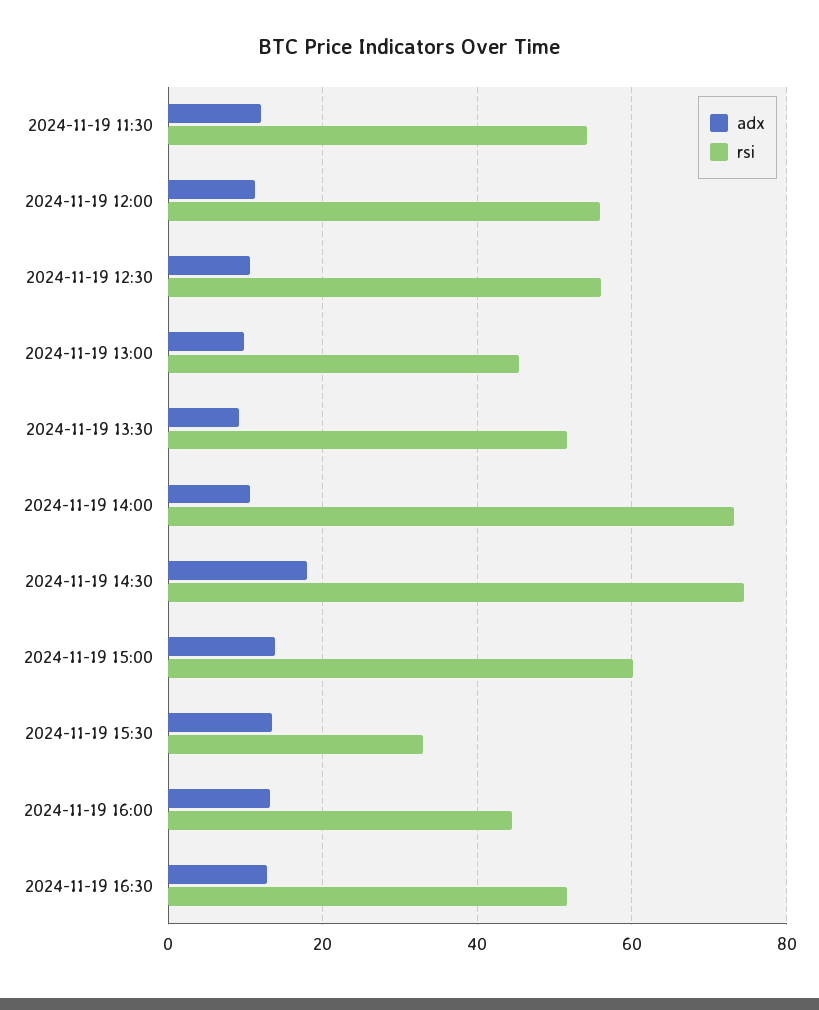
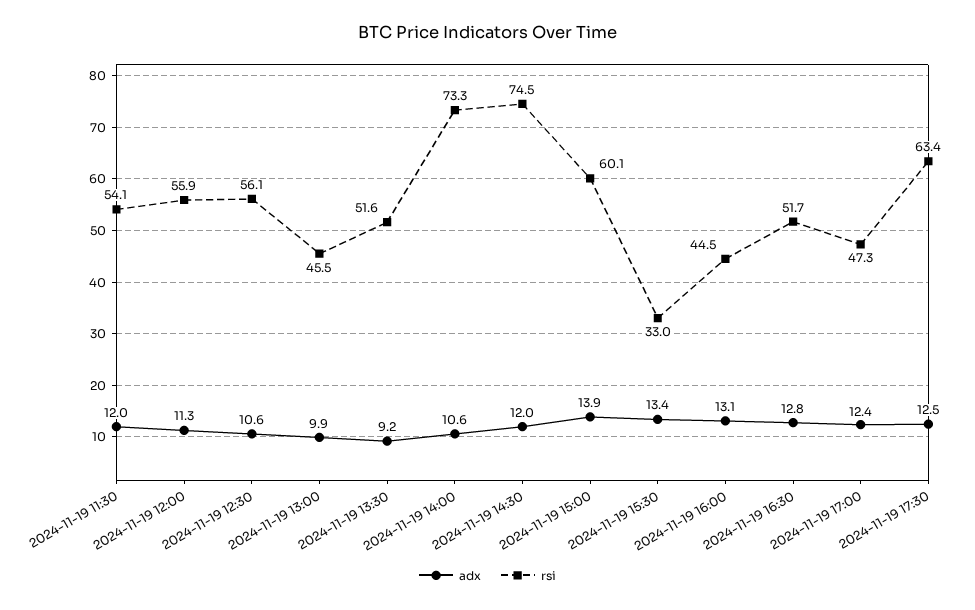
adx, 2024-11-19 14:30: 18 -> 12
adx, 2024-11-19 17:00: none -> 12.4
rsi, 2024-11-19 17:00: none -> 47.3
adx, 2024-11-19 17:30: none -> 12.5
rsi, 2024-11-19 17:30: none -> 63.4

